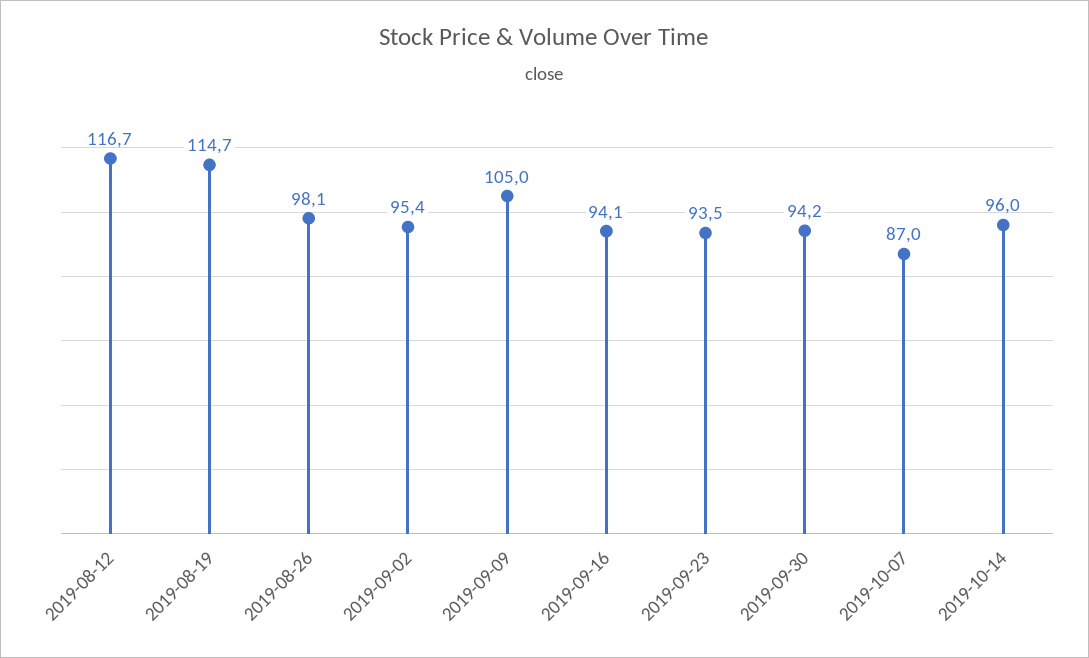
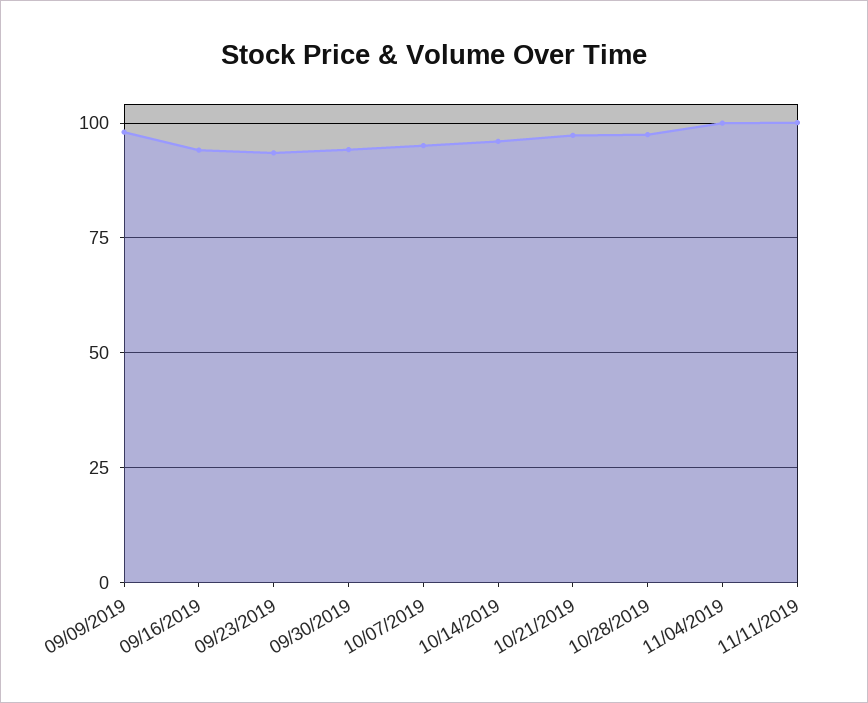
2019-08-12: 116.7 -> none
2019-08-19: 114.7 -> none
2019-08-26: 98.1 -> none
2019-09-02: 95.4 -> none
2019-09-09: 105 -> 97.5
2019-10-07: 87 -> 95
10/21/2019: none -> 97.5
10/28/2019: none -> 97.5
11/04/2019: none -> 100
11/11/2019: none -> 100

